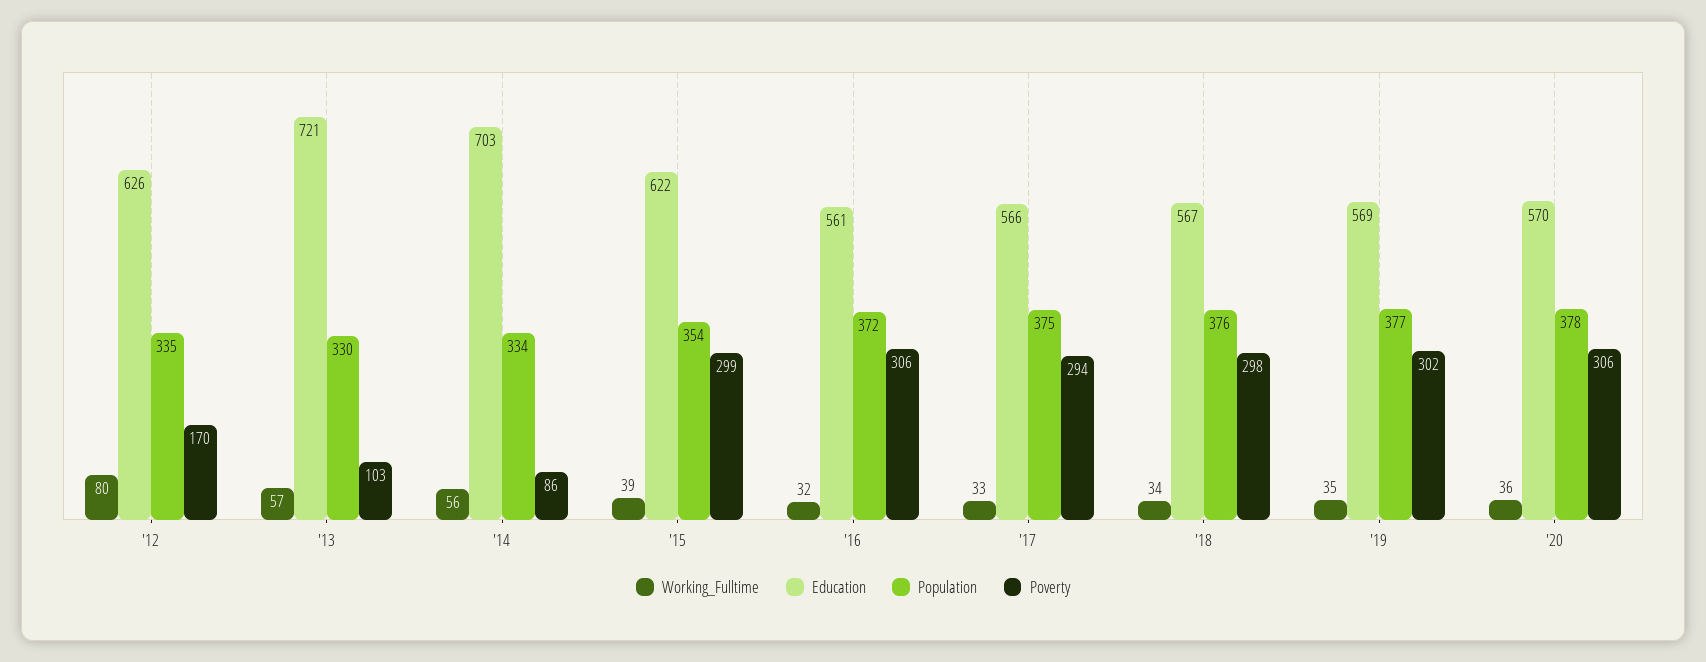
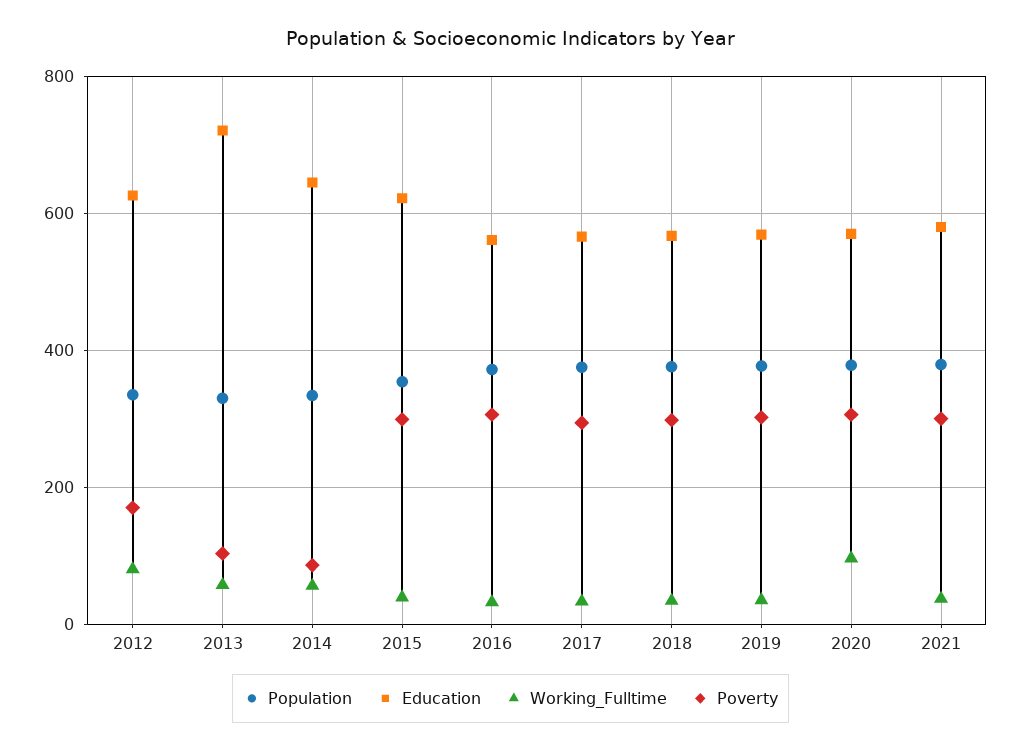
Education, '14: 703 -> 640
Working_Fulltime, '20: 36 -> 100
Population, 2021: none -> 380
Education, 2021: none -> 580
Working_Fulltime, 2021: none -> 40
Poverty, 2021: none -> 300

